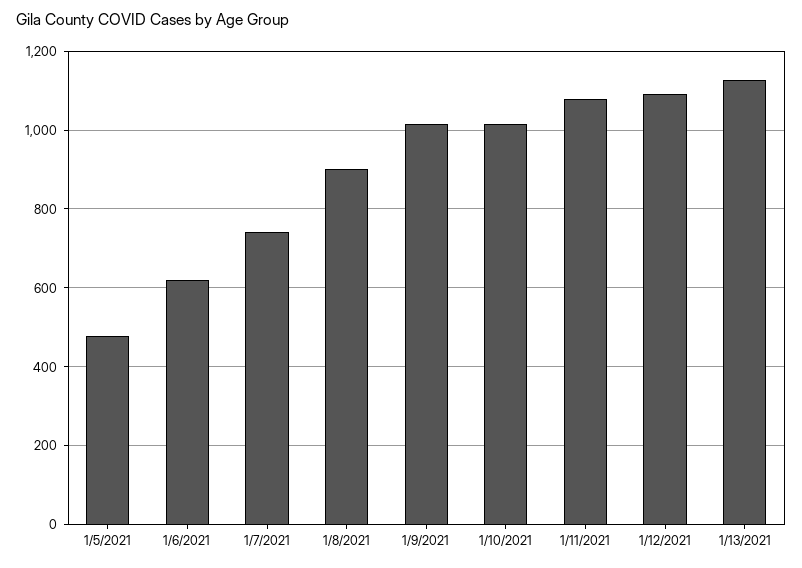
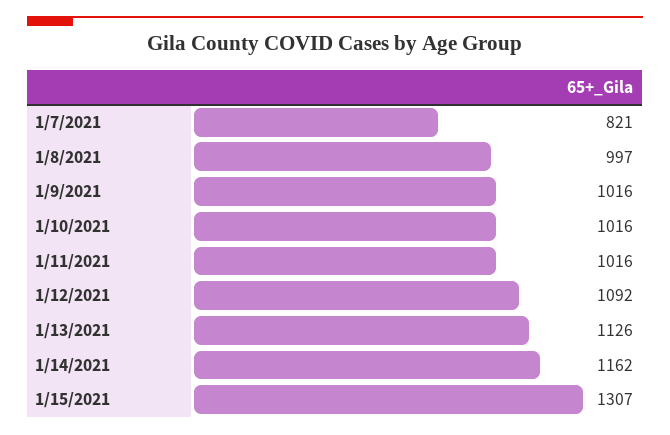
1/5/2021: 480 -> none
1/6/2021: 620 -> none
1/7/2021: 740 -> 821
1/8/2021: 900 -> 997
1/11/2021: 1080 -> 1016
1/14/2021: none -> 1162
1/15/2021: none -> 1307

